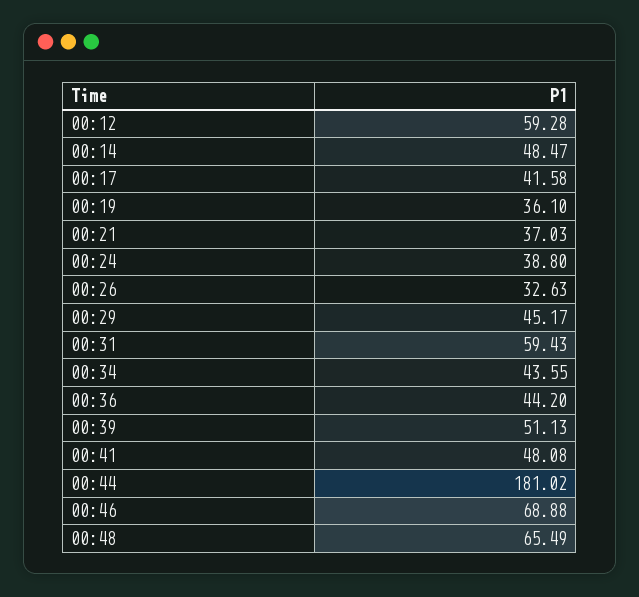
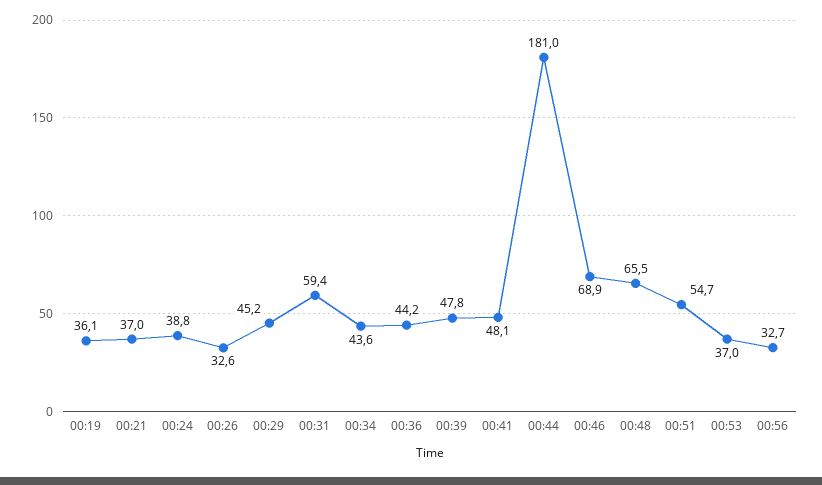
00:12: 59.28 -> none
00:14: 48.47 -> none
00:17: 41.58 -> none
00:39: 51.13 -> 47.8
00:51: none -> 54.7
00:53: none -> 37
00:56: none -> 32.7

